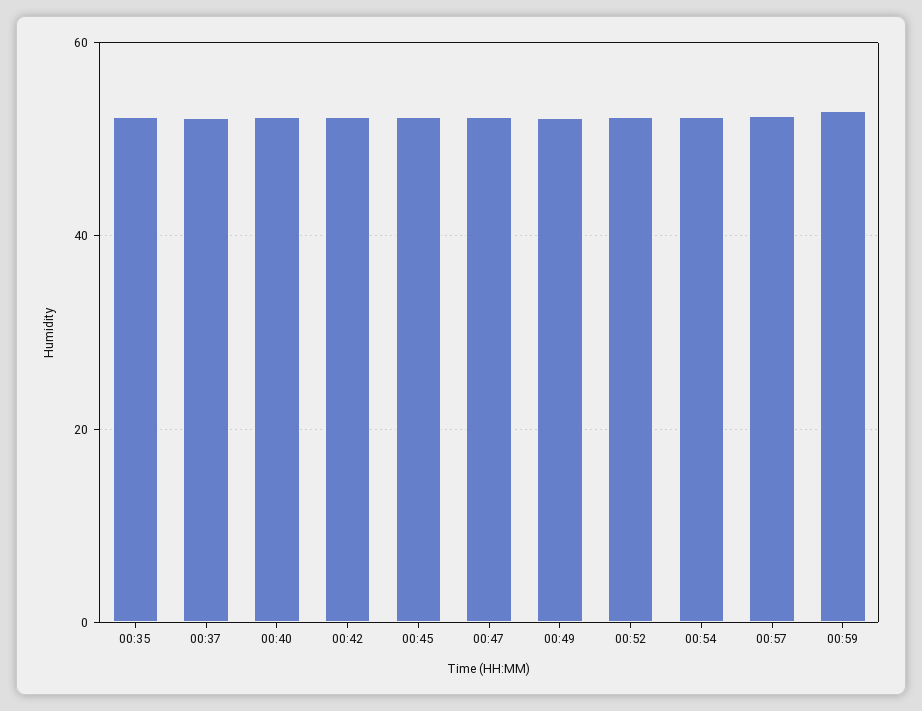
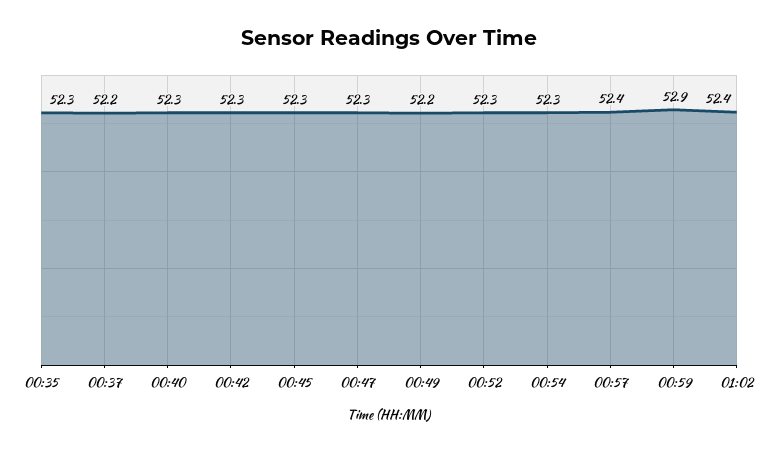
01:02: none -> 52.4

